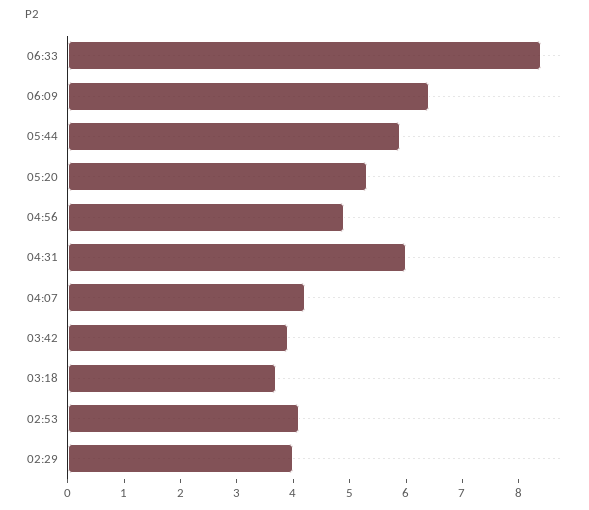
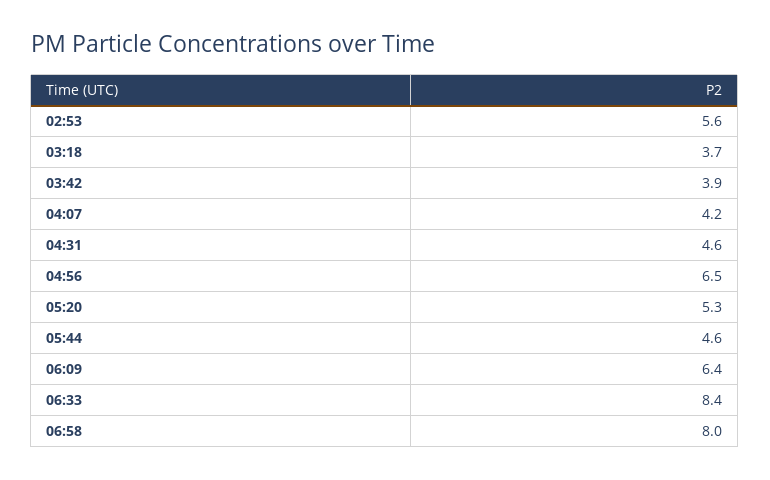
05:44: 6 -> 4.6
04:56: 5 -> 6.5
04:31: 6 -> 4.6
02:53: 4 -> 5.6
02:29: 4 -> none
06:58: none -> 8

